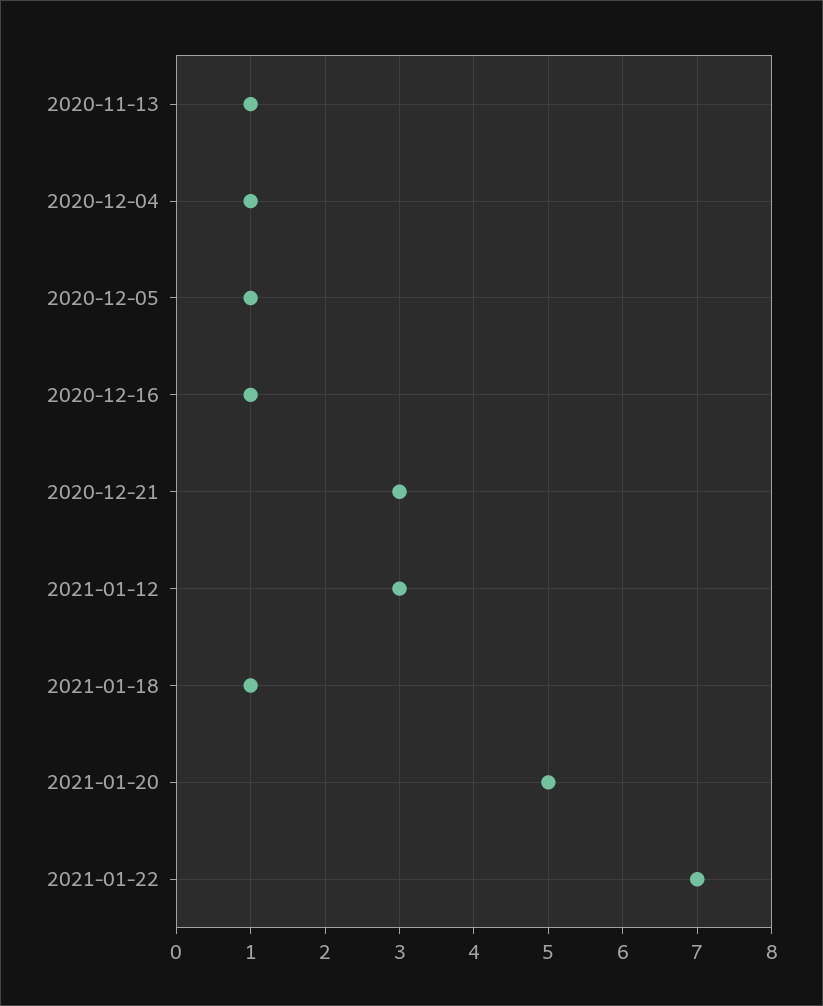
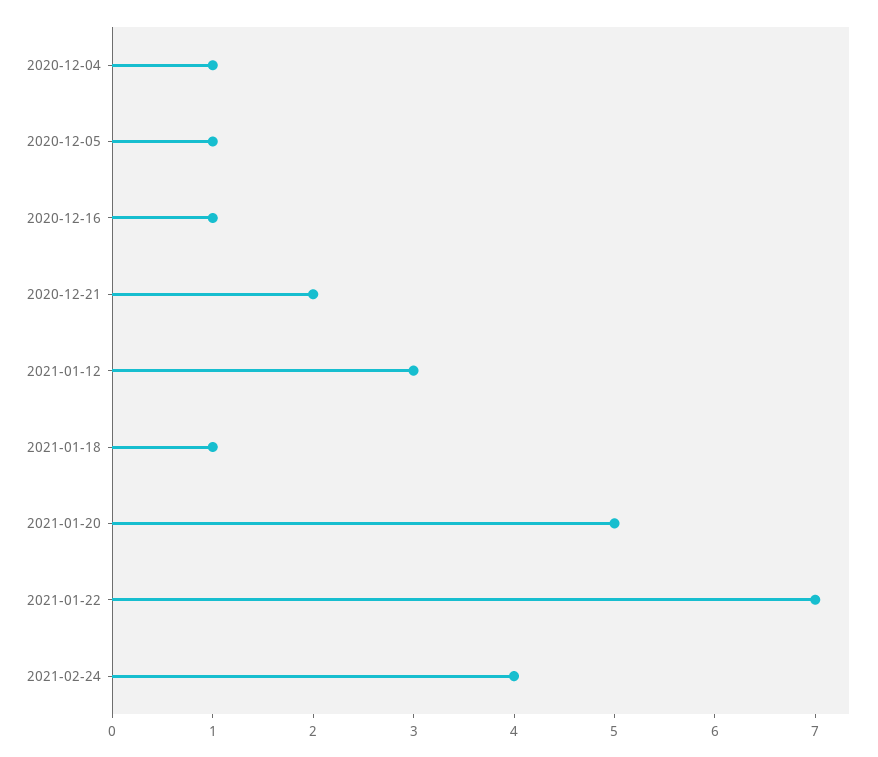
2020-11-13: 1 -> none
2020-12-21: 3 -> 2
2021-02-24: none -> 4

